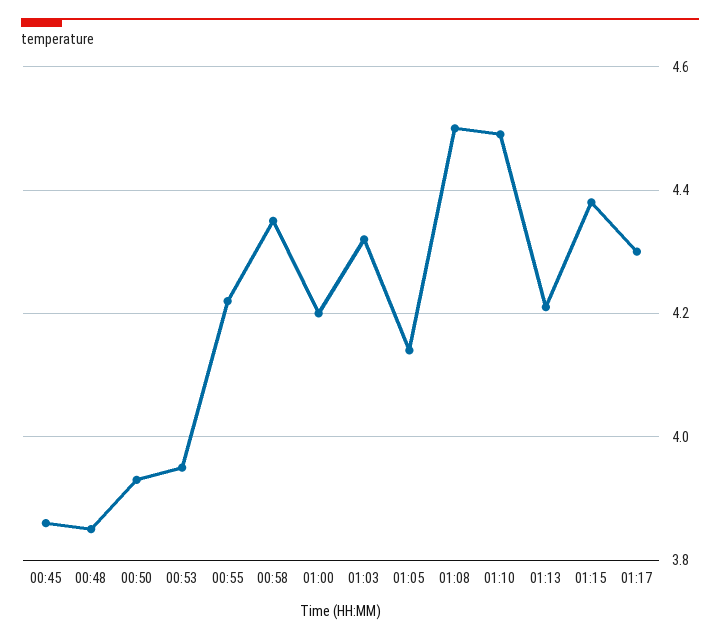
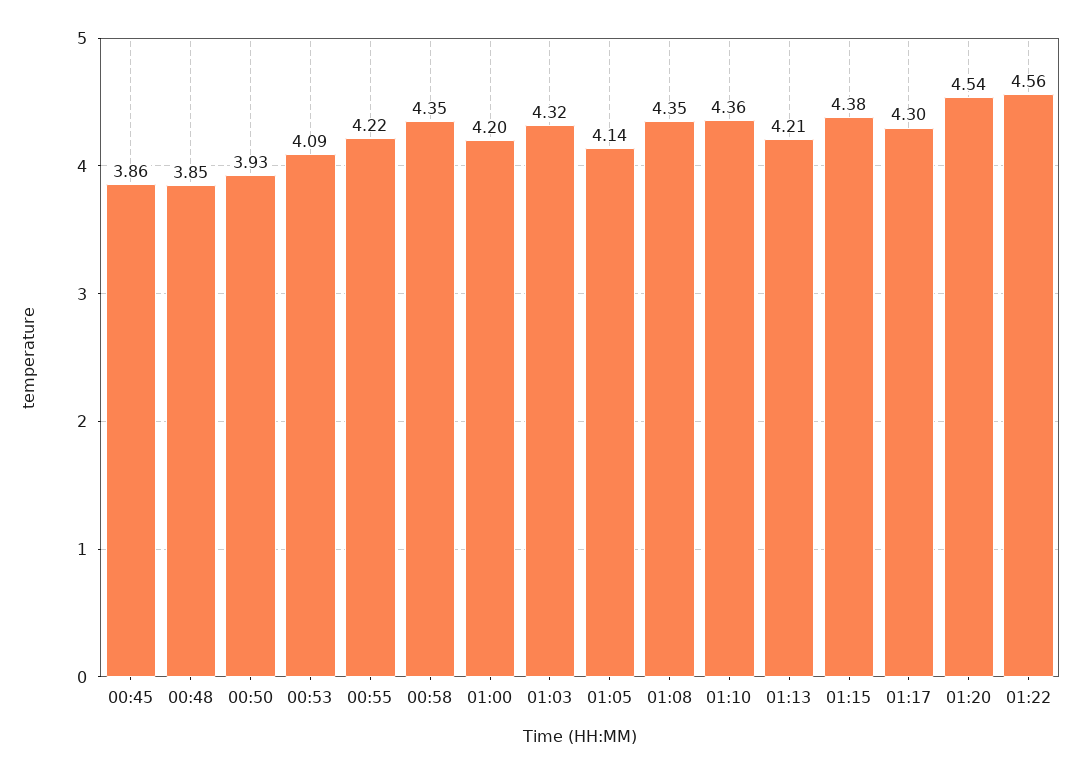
00:53: 3.95 -> 4.09
01:08: 4.5 -> 4.35
01:10: 4.5 -> 4.36
01:20: none -> 4.54
01:22: none -> 4.56

